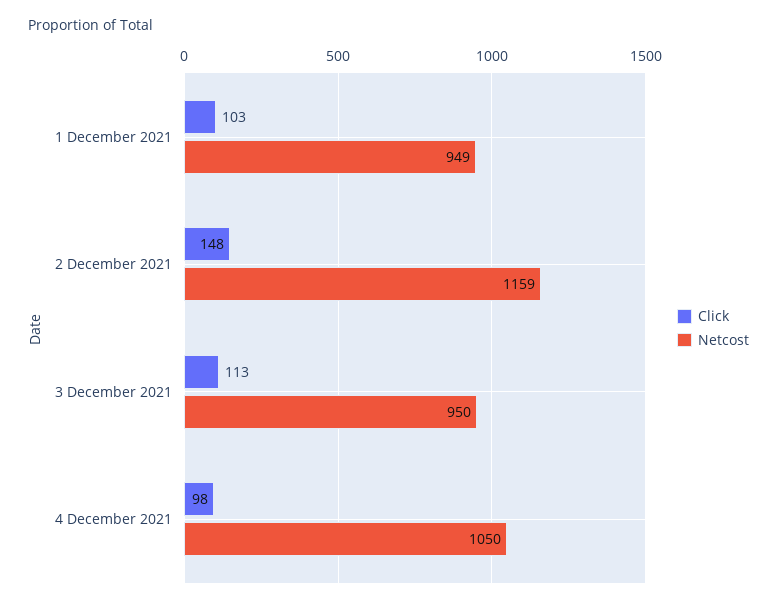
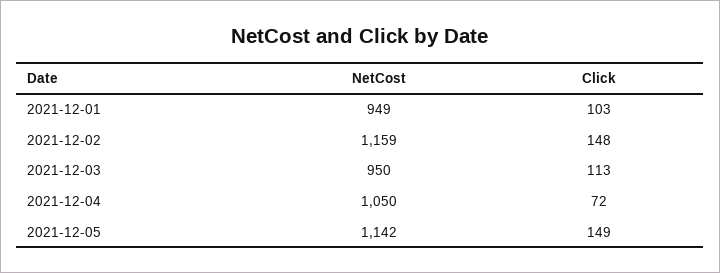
Click, 4 December 2021: 98 -> 72
Netcost, 2021-12-05: none -> 1142
Click, 2021-12-05: none -> 149

